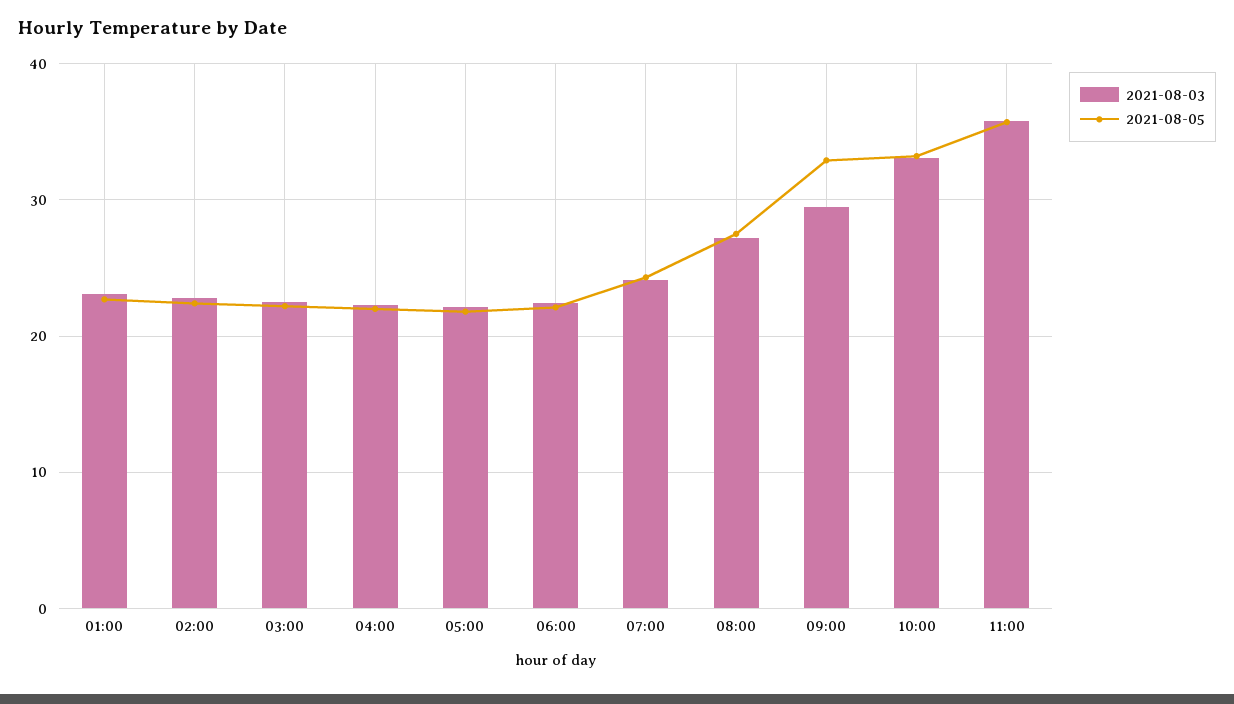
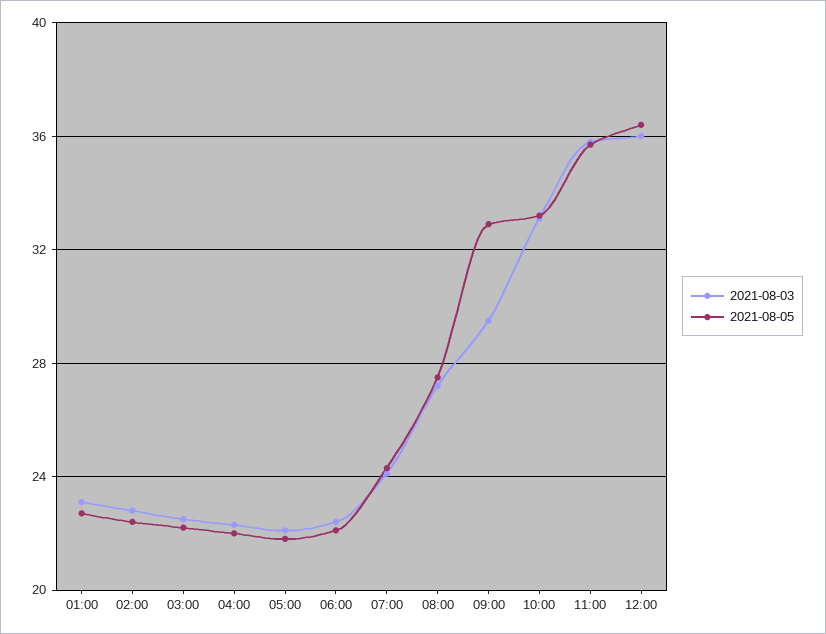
2021-08-03, 12:00: none -> 36
2021-08-05, 12:00: none -> 36.5

